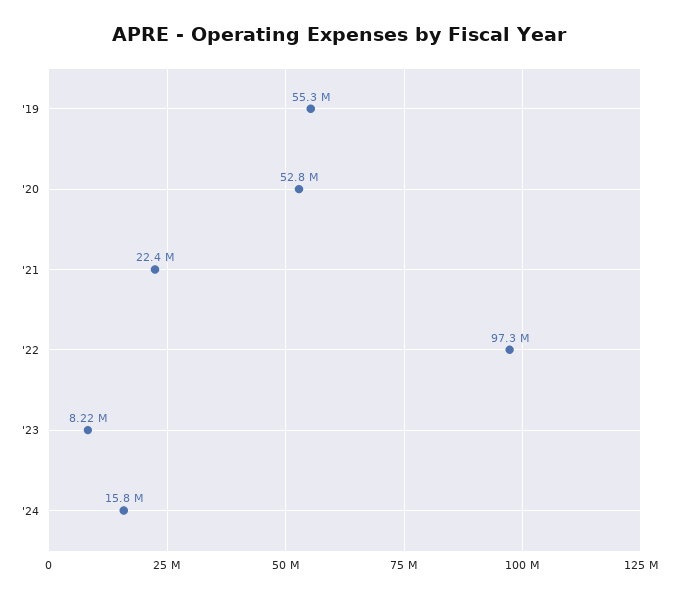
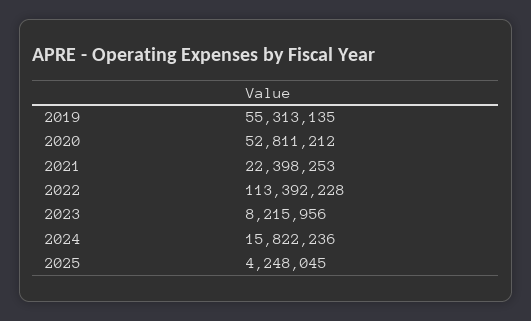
'22: 97300000 -> 113392228
2025: none -> 4248045

